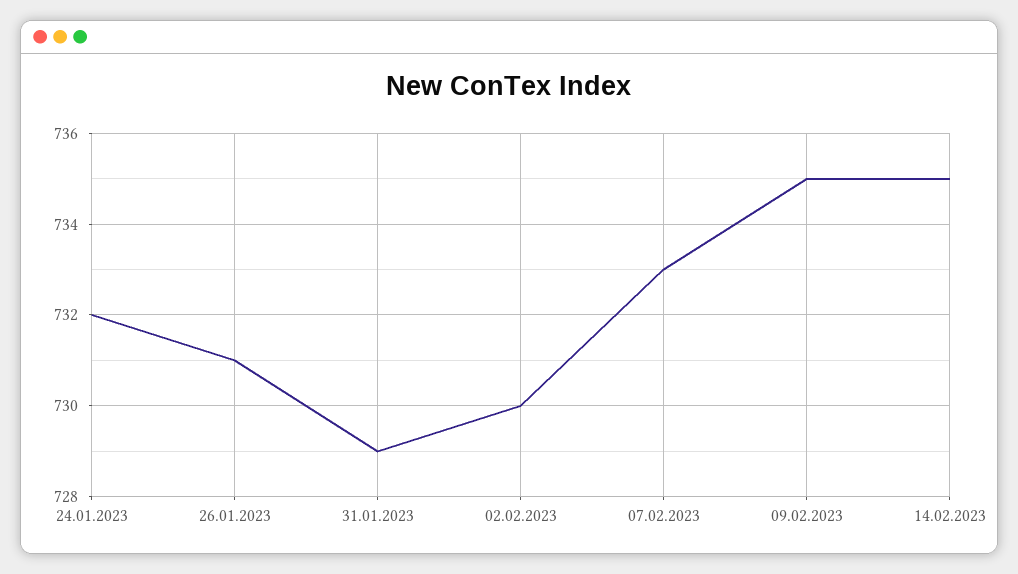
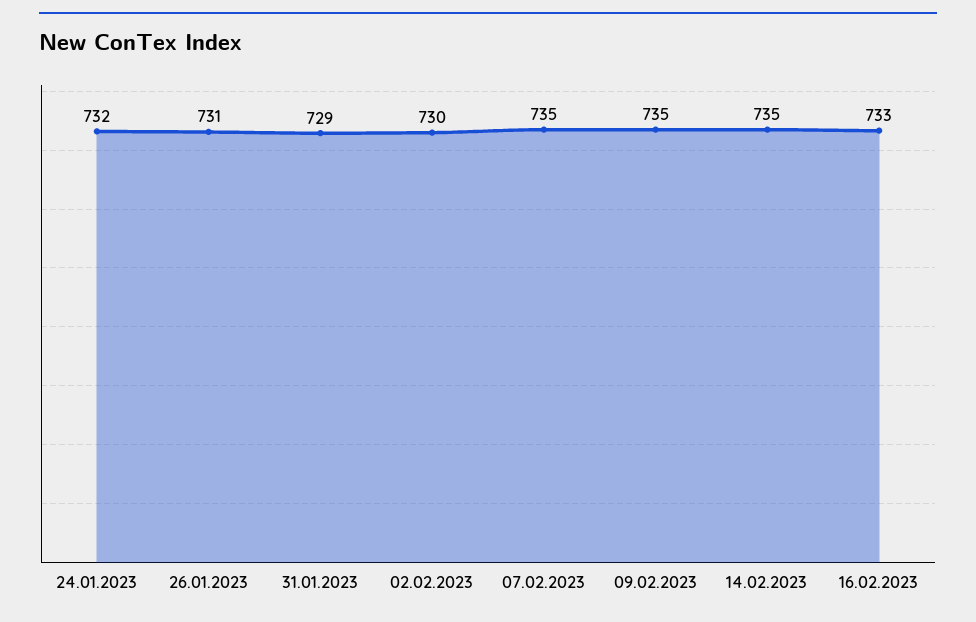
07.02.2023: 733 -> 735
16.02.2023: none -> 733

